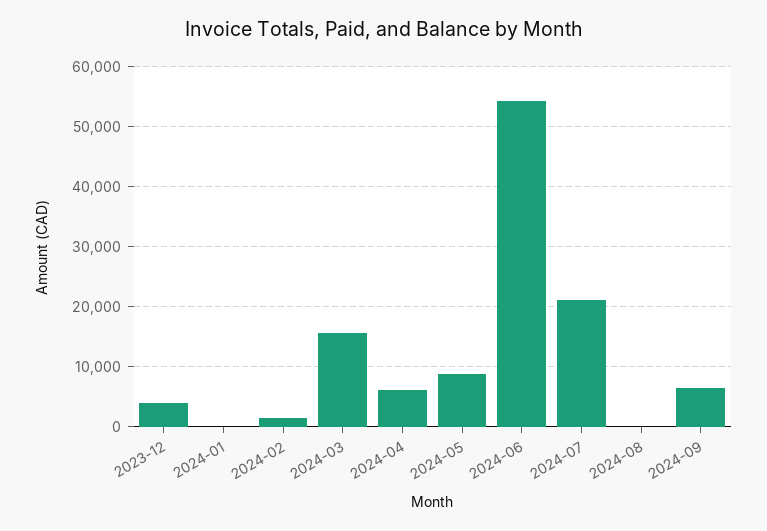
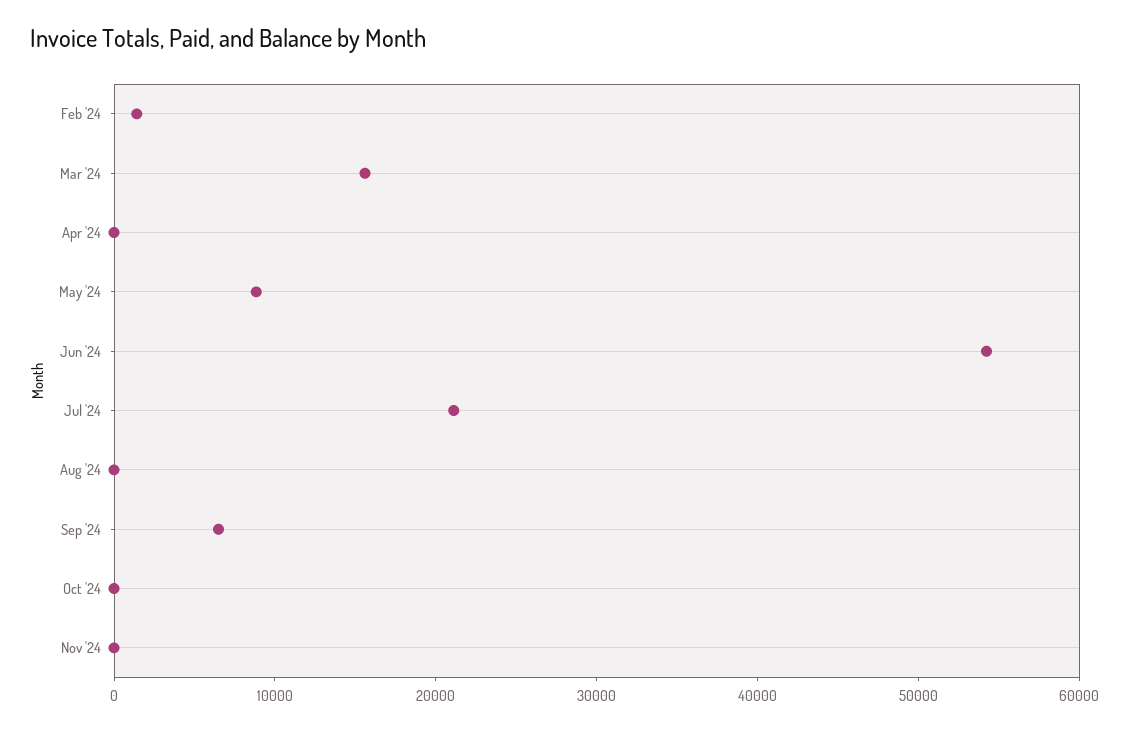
2023-12: 4000 -> none
2024-01: 0 -> none
2024-04: 6000 -> 0
Oct '24: none -> 0
Nov '24: none -> 0

